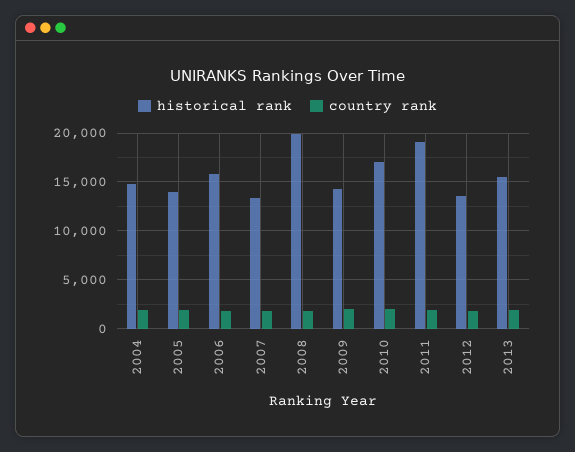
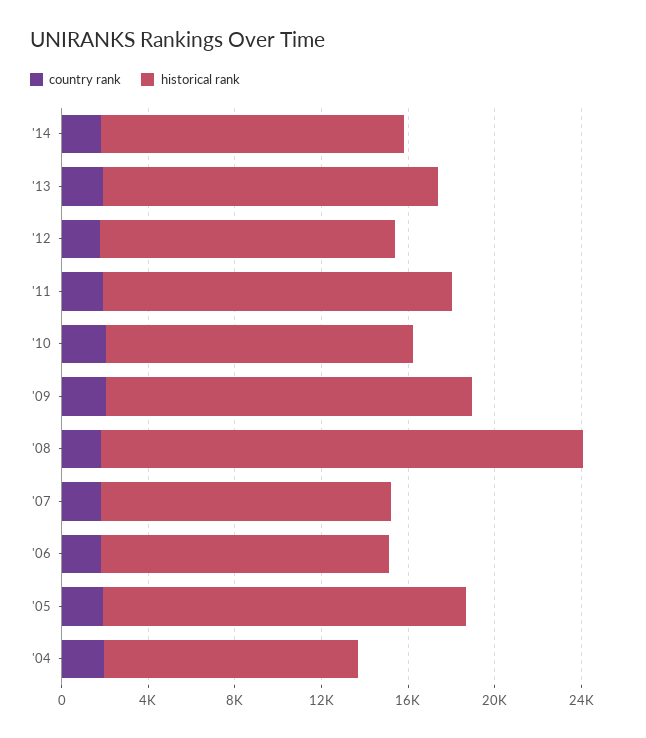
historical rank, 2004: 15000 -> 12000
historical rank, 2005: 14000 -> 17000
historical rank, 2006: 16000 -> 13000
historical rank, 2008: 20000 -> 22000
historical rank, 2009: 14000 -> 17000
historical rank, 2010: 17000 -> 14000
historical rank, 2011: 19000 -> 16000
country rank, '14: none -> 2000
historical rank, '14: none -> 14000

